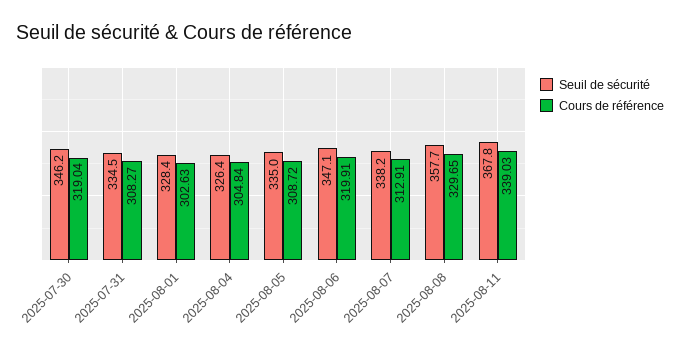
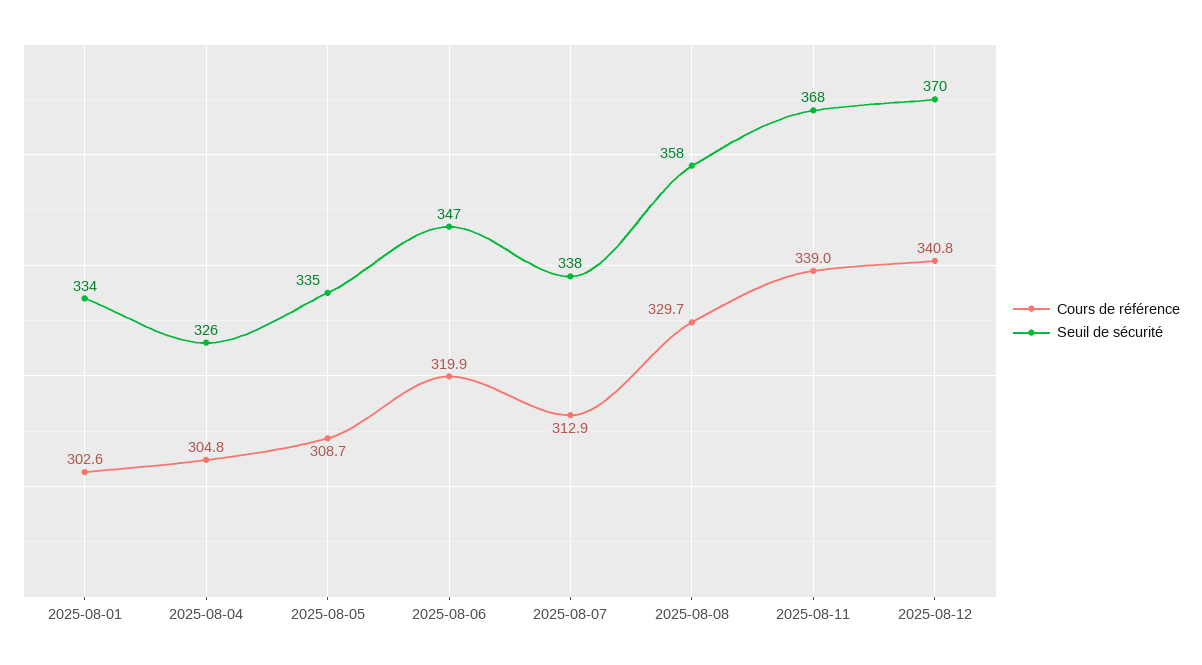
Seuil de sécurité, 2025-07-30: 346.2 -> none
Cours de référence, 2025-07-30: 319.04 -> none
Seuil de sécurité, 2025-07-31: 334.5 -> none
Cours de référence, 2025-07-31: 308.27 -> none
Seuil de sécurité, 2025-08-01: 328.4 -> 334
Cours de référence, 2025-08-12: none -> 340.8
Seuil de sécurité, 2025-08-12: none -> 370

